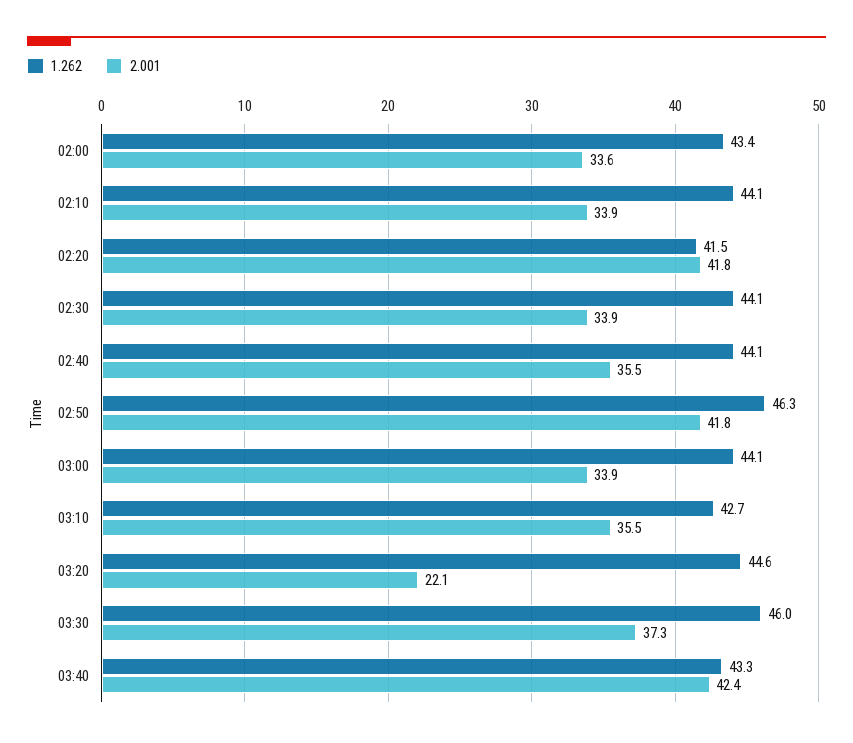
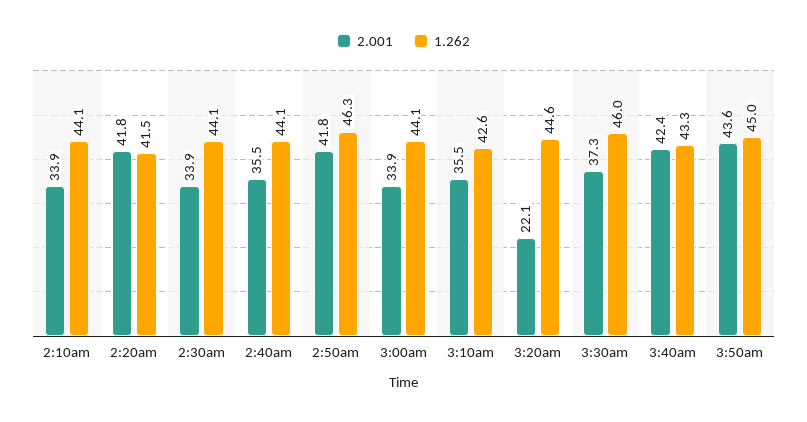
1.262, 02:00: 43.4 -> none
2.001, 02:00: 33.6 -> none
1.262, 03:10: 42.7 -> 42.6
2.001, 3:50am: none -> 43.6
1.262, 3:50am: none -> 45

